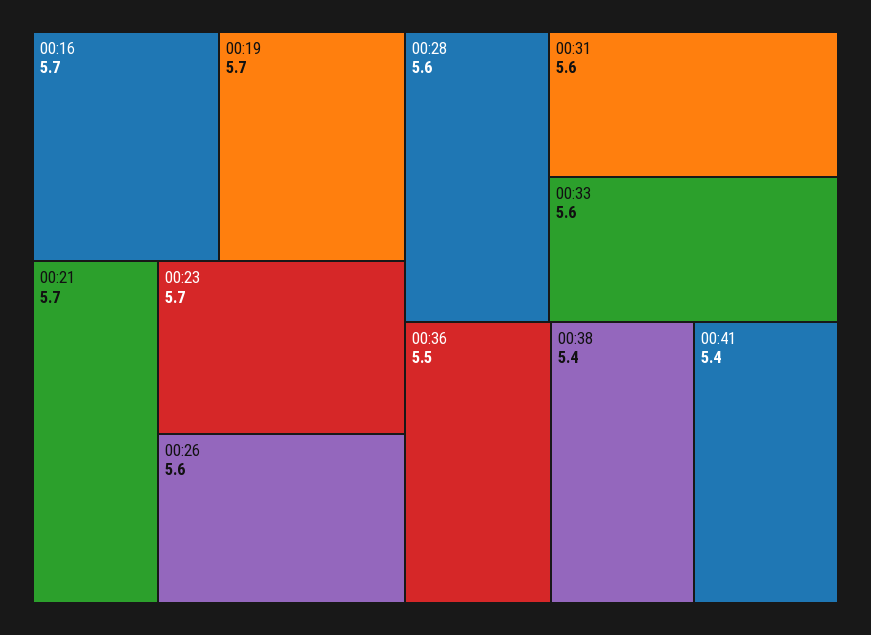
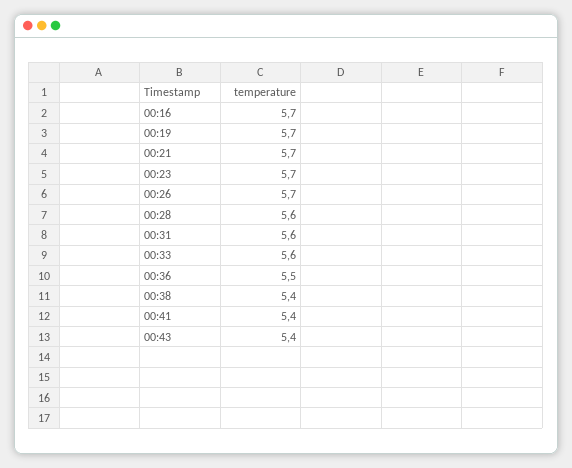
00:26: 5.6 -> 5.7
00:43: none -> 5.4

